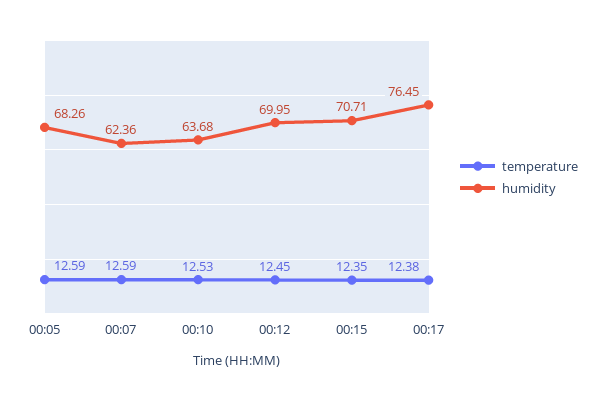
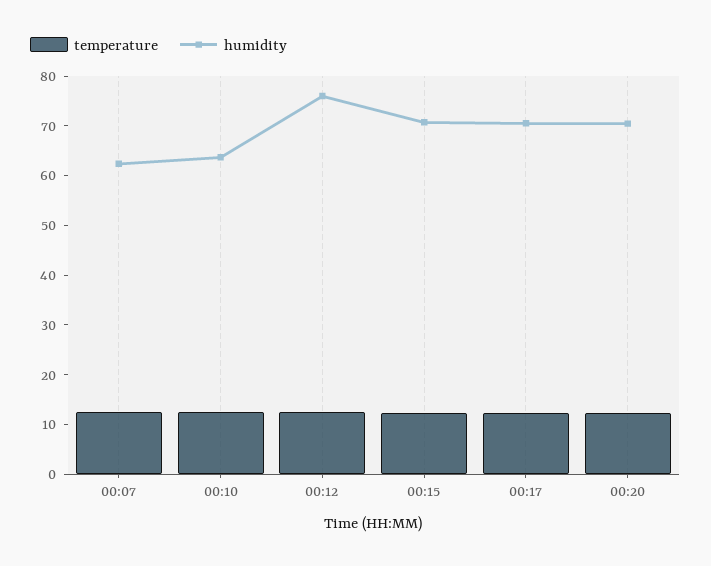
temperature, 00:05: 12.59 -> none
humidity, 00:05: 68.26 -> none
humidity, 00:12: 69.95 -> 76
humidity, 00:17: 76.45 -> 70
temperature, 00:20: none -> 12
humidity, 00:20: none -> 70

